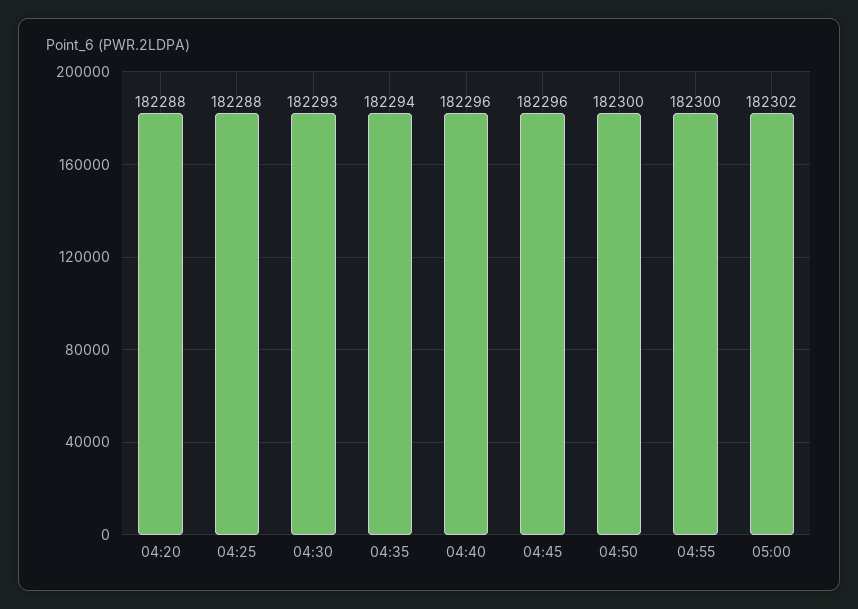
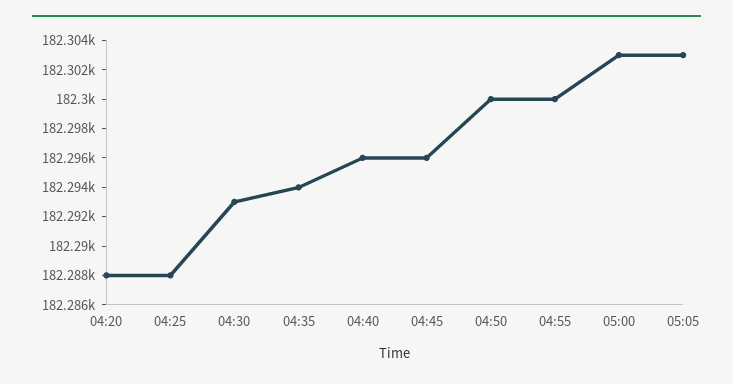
05:00: 182302 -> 182303
05:05: none -> 182303

